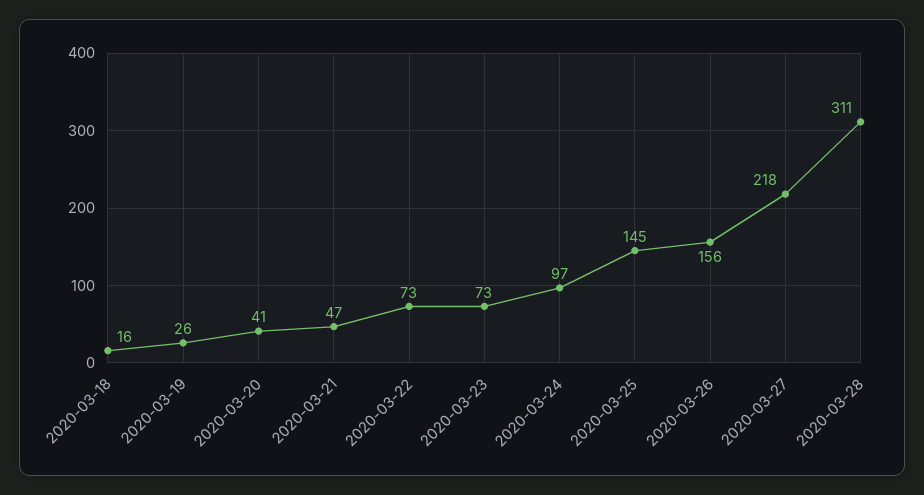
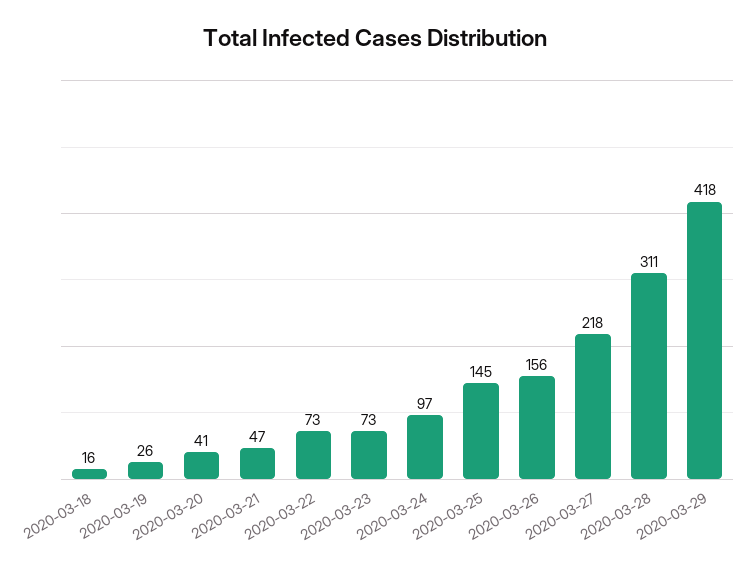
2020-03-29: none -> 418

